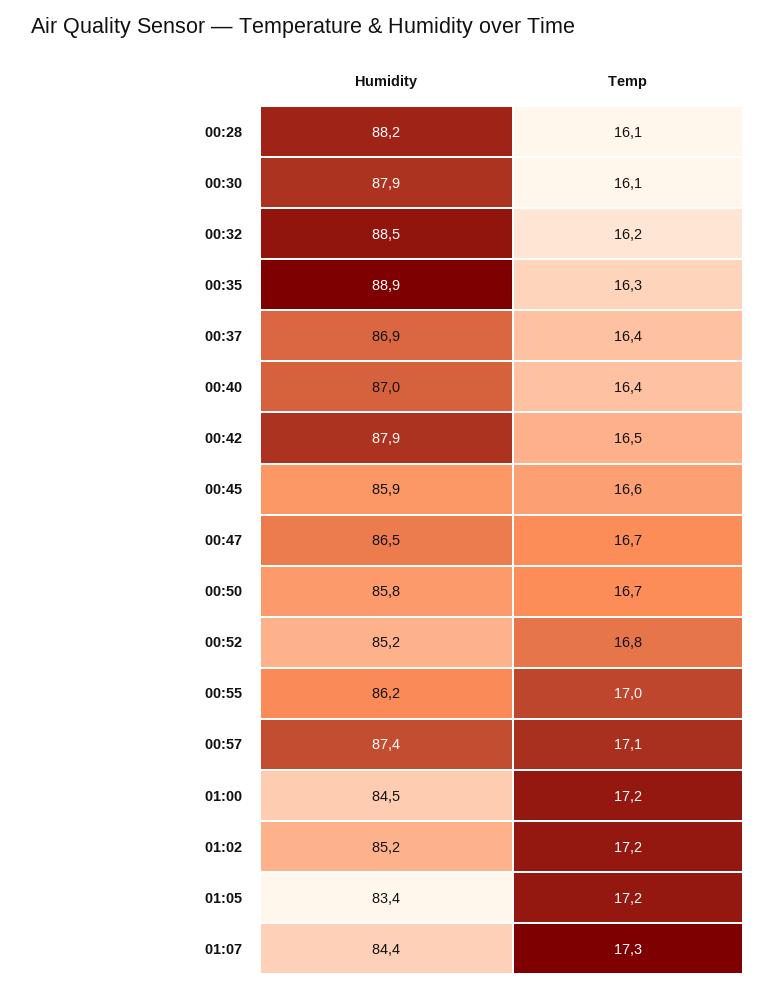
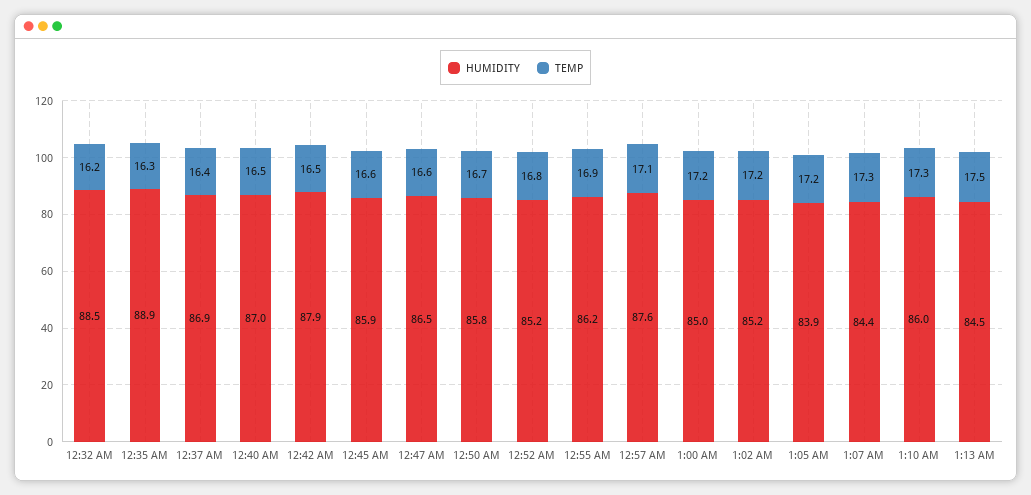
Humidity, 00:28: 88.2 -> none
Temp, 00:28: 16.1 -> none
Humidity, 00:30: 87.9 -> none
Temp, 00:30: 16.1 -> none
Temp, 00:40: 16.4 -> 16.5
Temp, 00:47: 16.7 -> 16.6
Temp, 00:55: 17 -> 16.9
Humidity, 00:57: 87.4 -> 87.6
Humidity, 01:00: 84.5 -> 85
Humidity, 01:05: 83.4 -> 83.9
Humidity, 1:10 AM: none -> 86
Temp, 1:10 AM: none -> 17.3
Humidity, 1:13 AM: none -> 84.5
Temp, 1:13 AM: none -> 17.5

